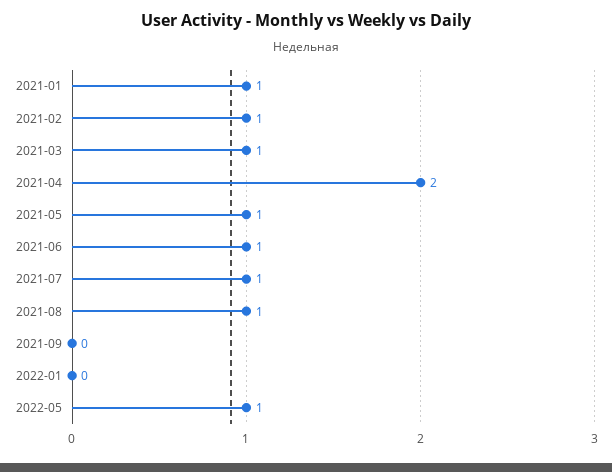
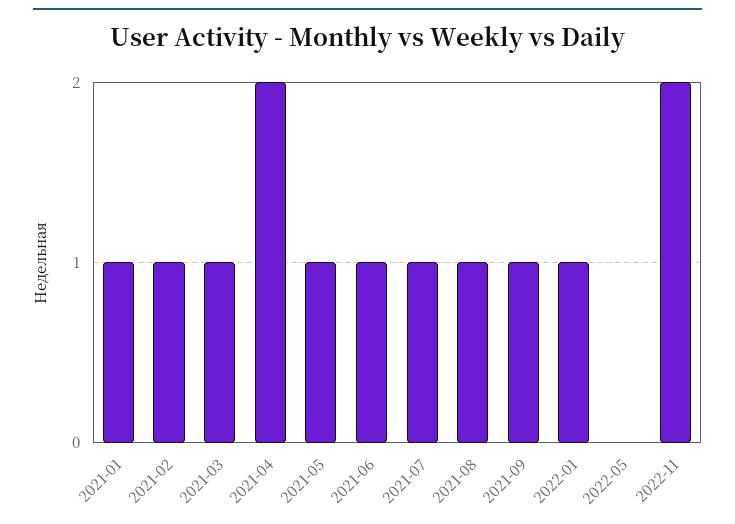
2021-09: 0 -> 1
2022-01: 0 -> 1
2022-05: 1 -> 0
2022-11: none -> 2

